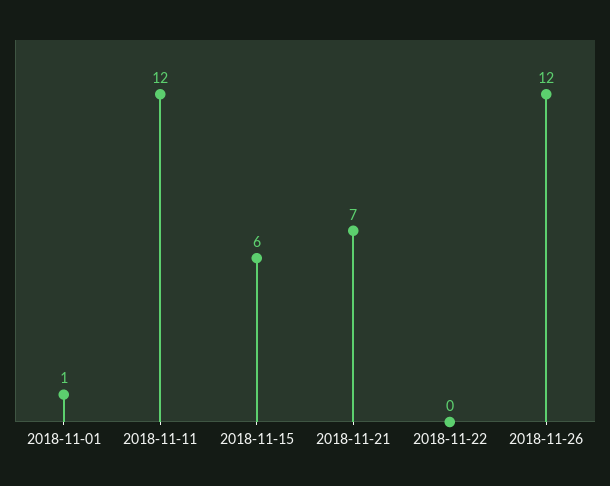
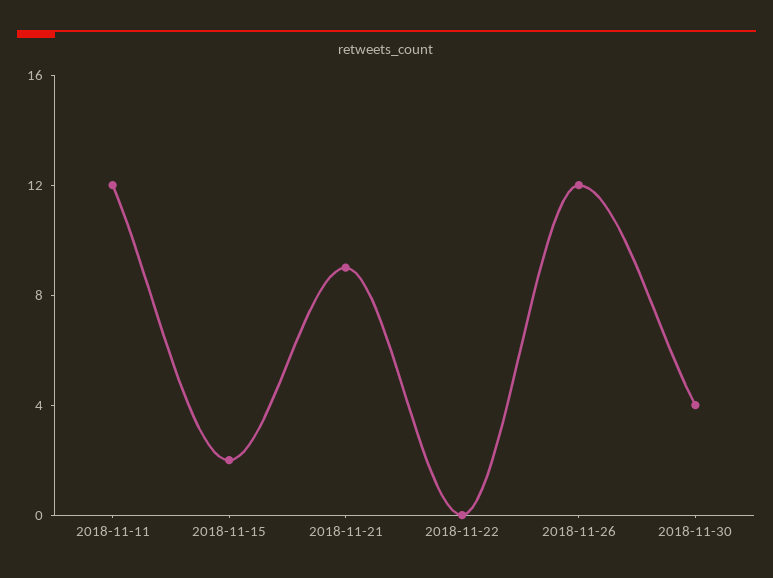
2018-11-01: 1 -> none
2018-11-15: 6 -> 2
2018-11-21: 7 -> 9
2018-11-30: none -> 4

